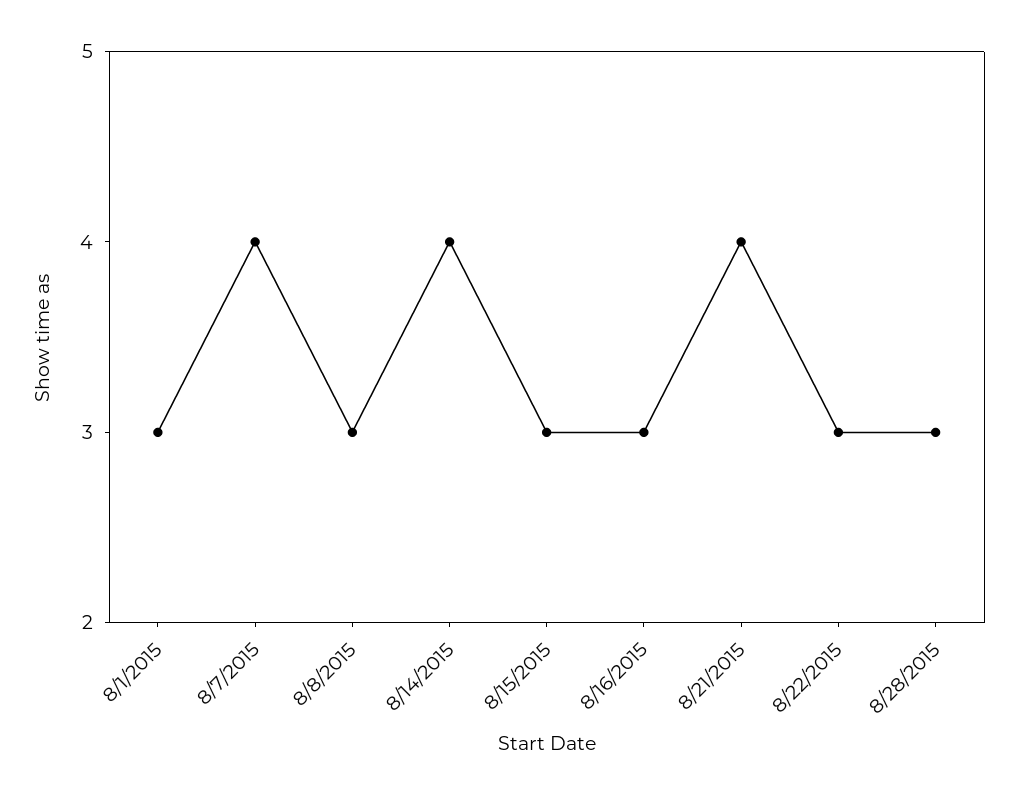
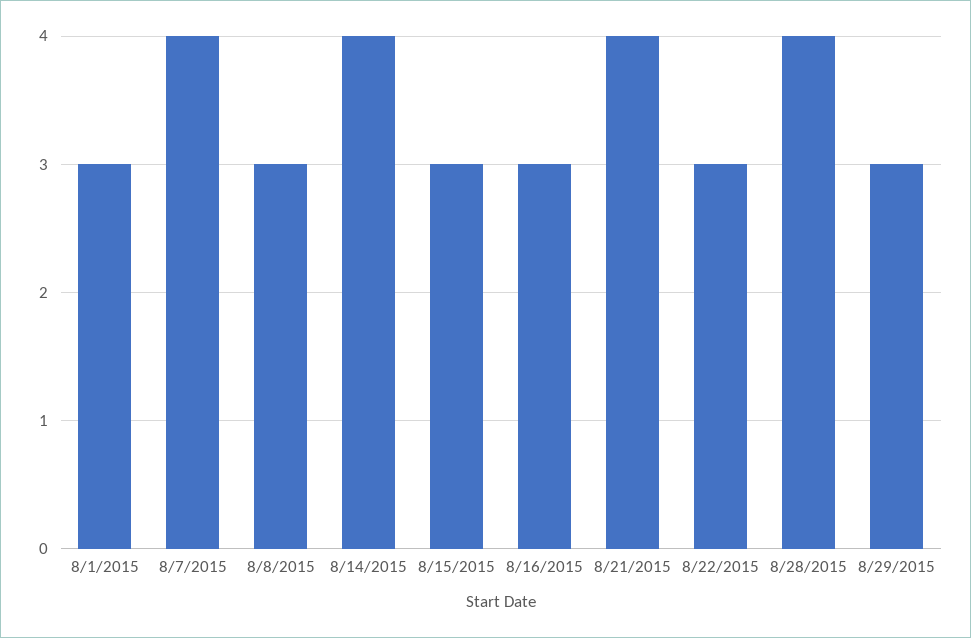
8/28/2015: 3 -> 4
8/29/2015: none -> 3

